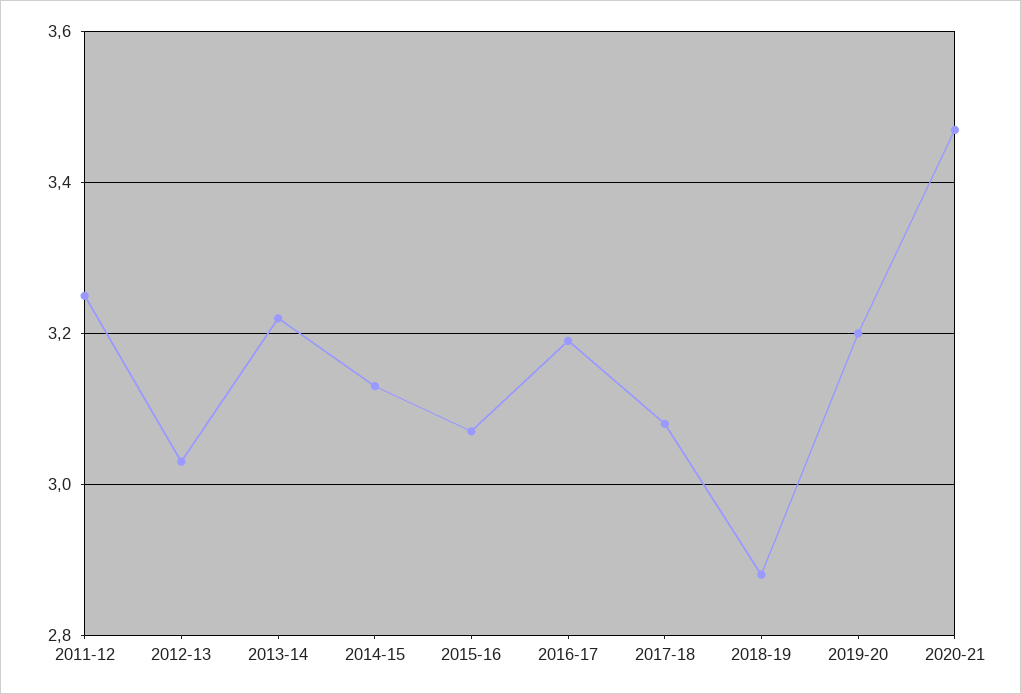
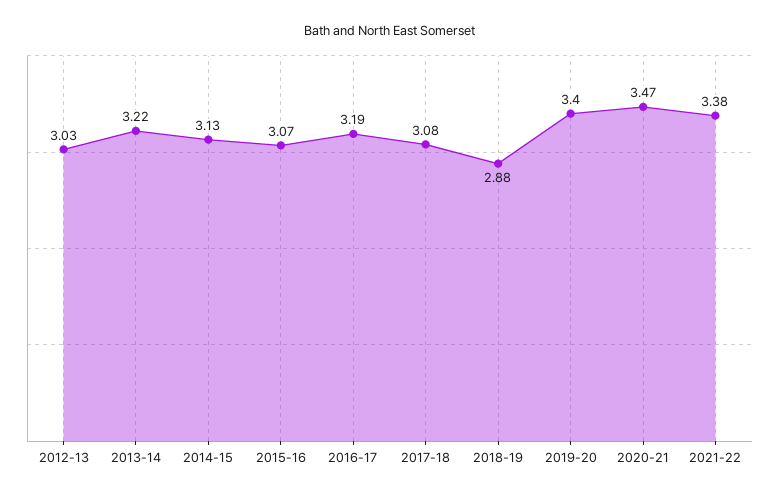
2011-12: 3.25 -> none
2019-20: 3.2 -> 3.4
2021-22: none -> 3.38

